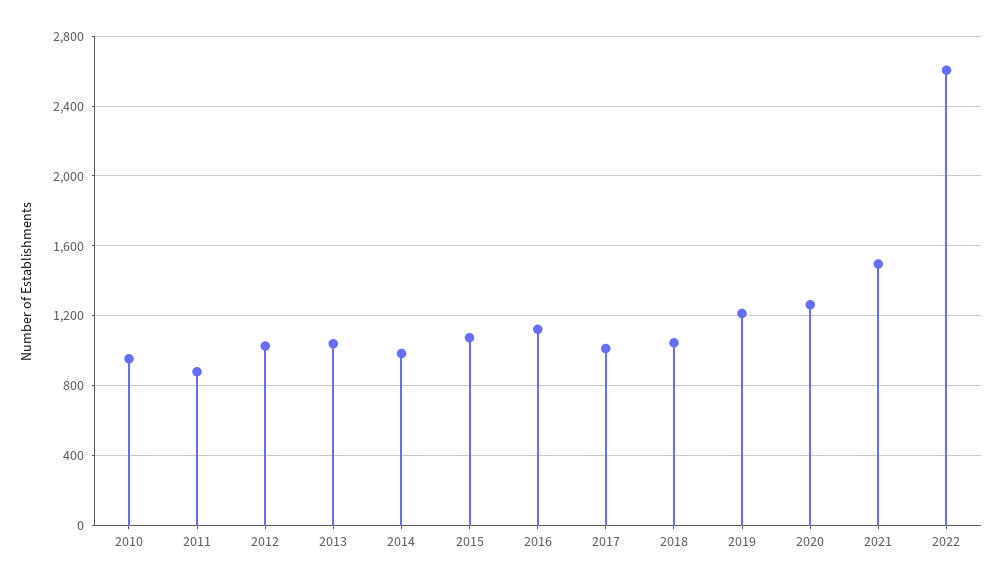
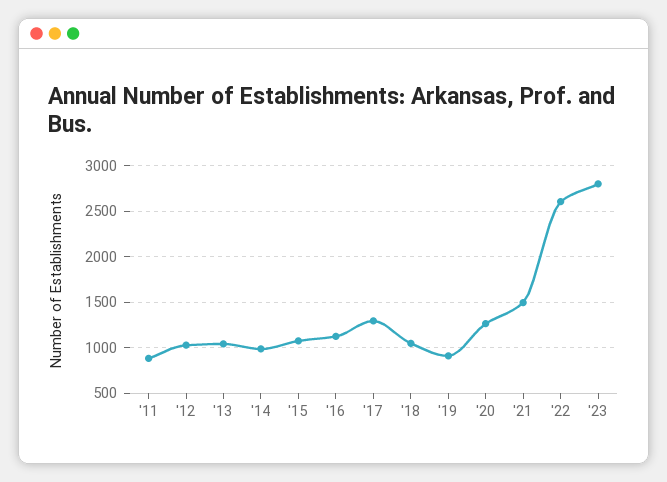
2010: 950 -> none
2017: 1000 -> 1300
2019: 1200 -> 900
'23: none -> 2800

